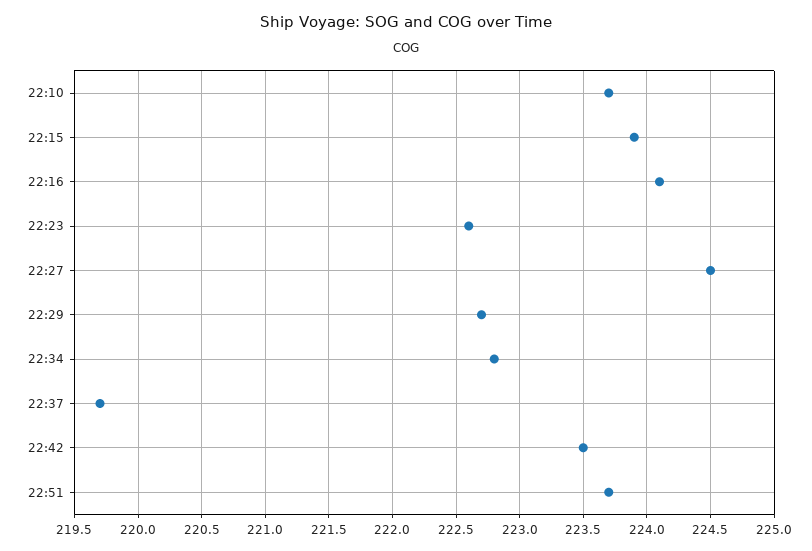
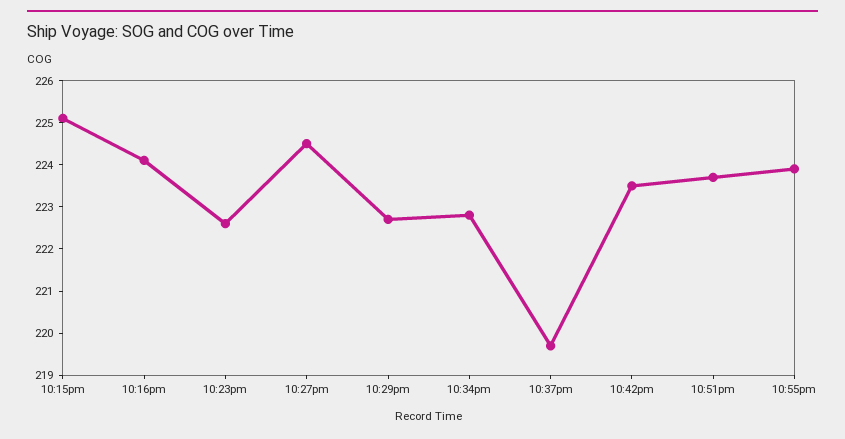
22:10: 223.7 -> none
22:15: 223.9 -> 225
10:55pm: none -> 224

